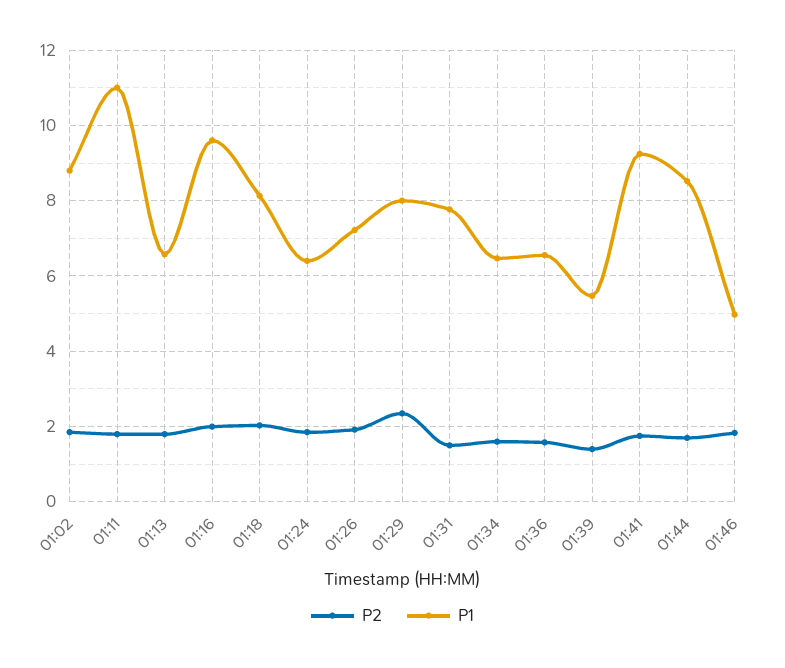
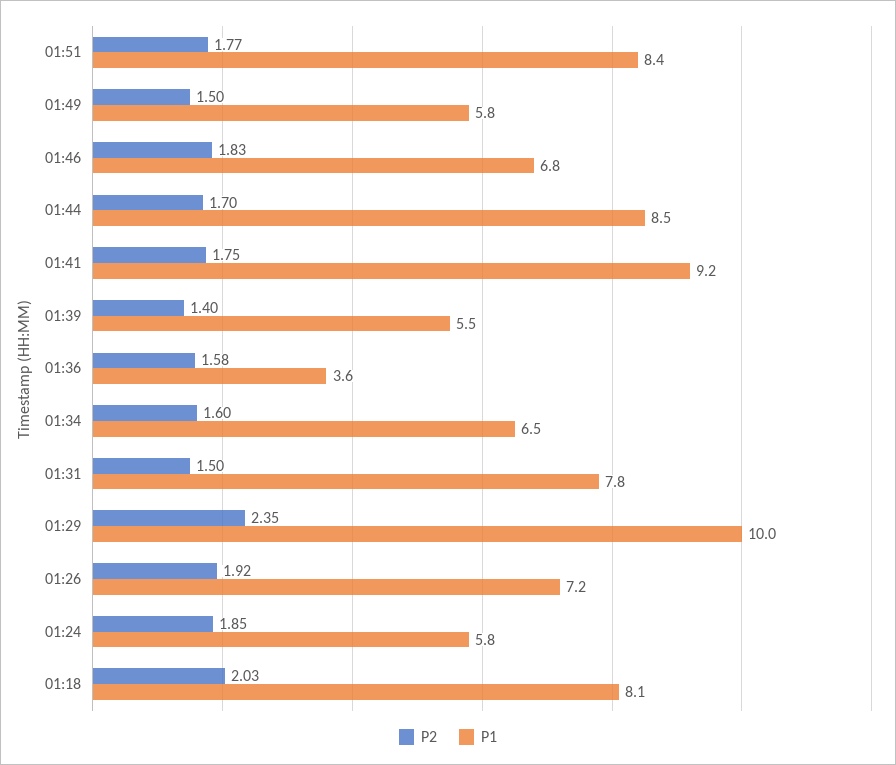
P2, 01:02: 1.8 -> none
P1, 01:02: 8.8 -> none
P2, 01:11: 1.8 -> none
P1, 01:11: 11 -> none
P2, 01:13: 1.8 -> none
P1, 01:13: 6.6 -> none
P2, 01:16: 2 -> none
P1, 01:16: 9.6 -> none
P1, 01:24: 6.4 -> 5.8
P1, 01:29: 8 -> 10
P1, 01:36: 6.6 -> 3.6
P1, 01:46: 5 -> 6.8
P2, 01:51: none -> 1.77
P1, 01:51: none -> 8.4
P2, 01:49: none -> 1.5
P1, 01:49: none -> 5.8

